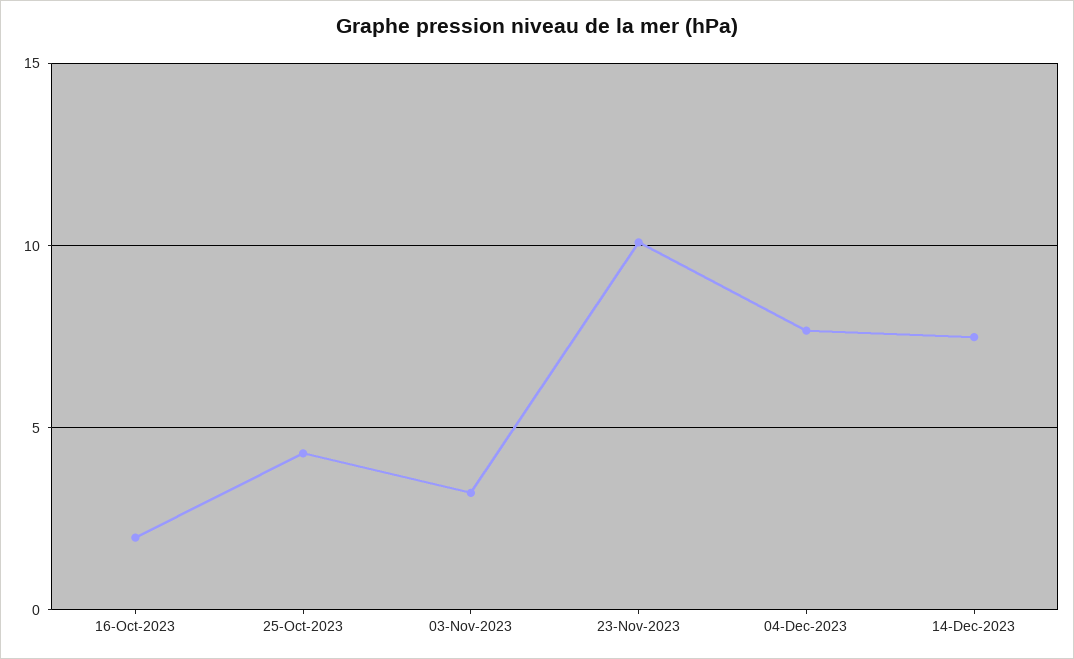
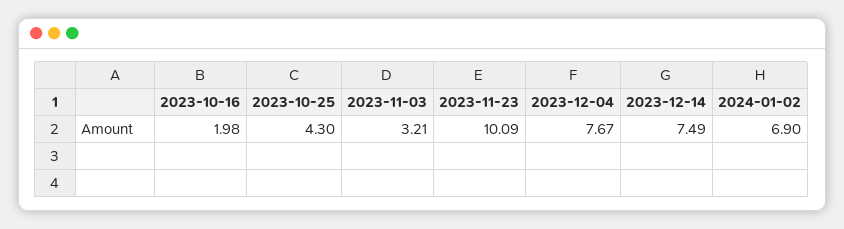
2024-01-02: none -> 6.9

